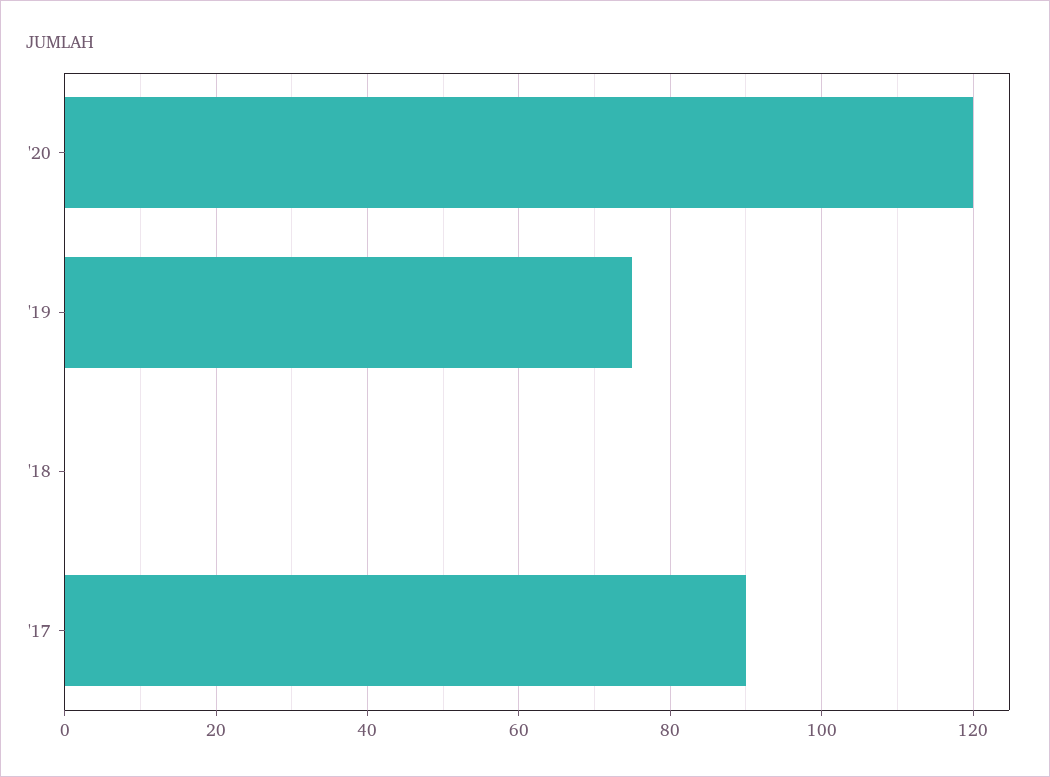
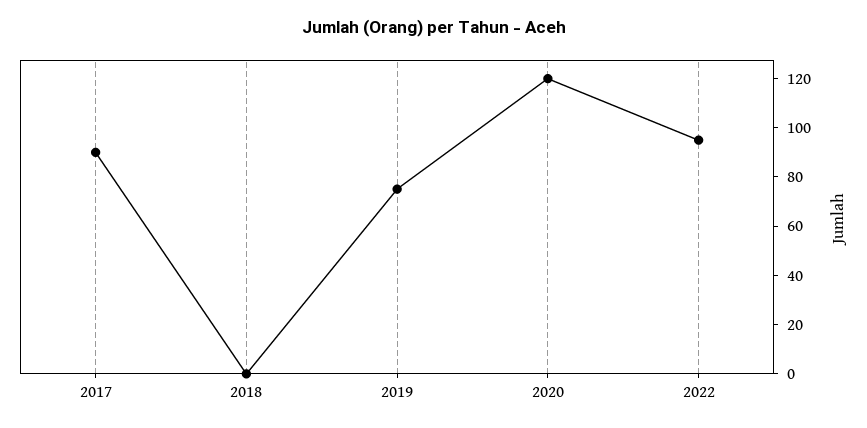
2022: none -> 95

